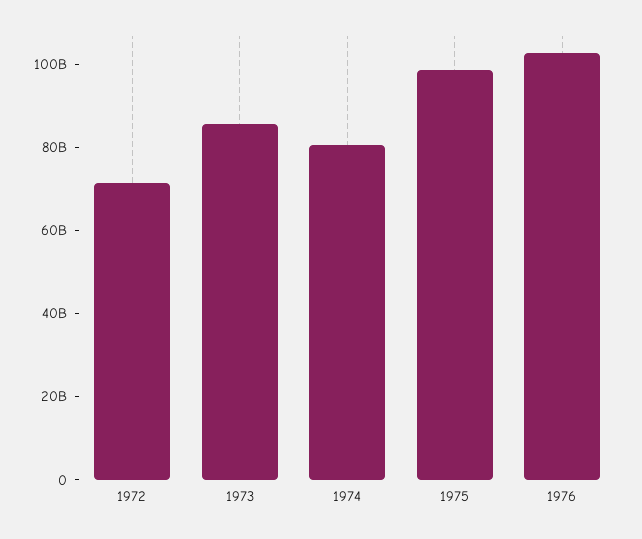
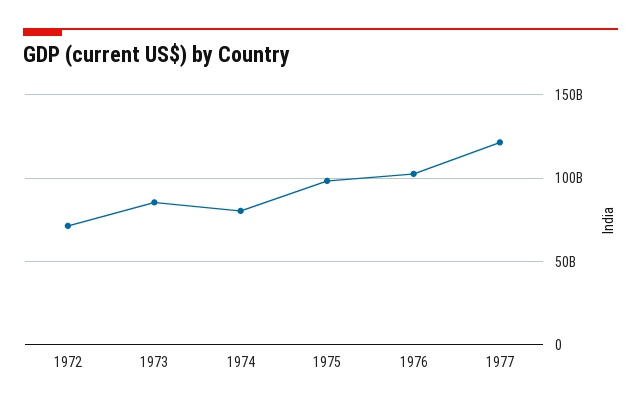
1977: none -> 120000000000

